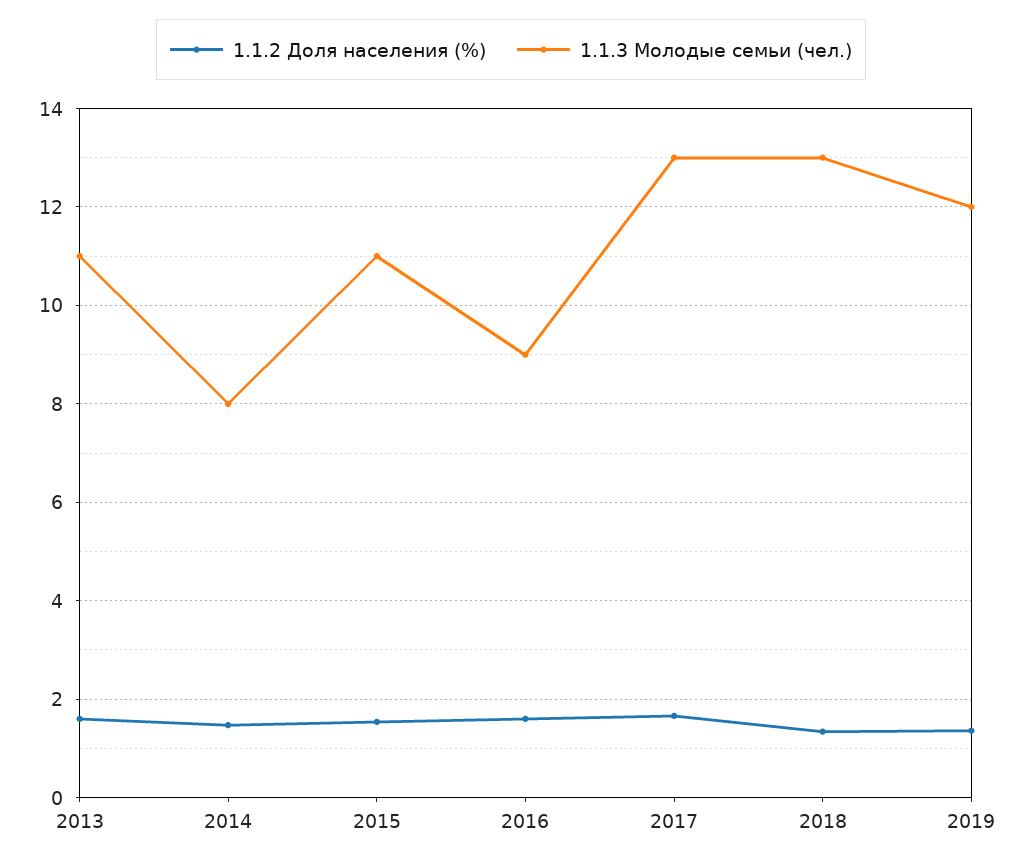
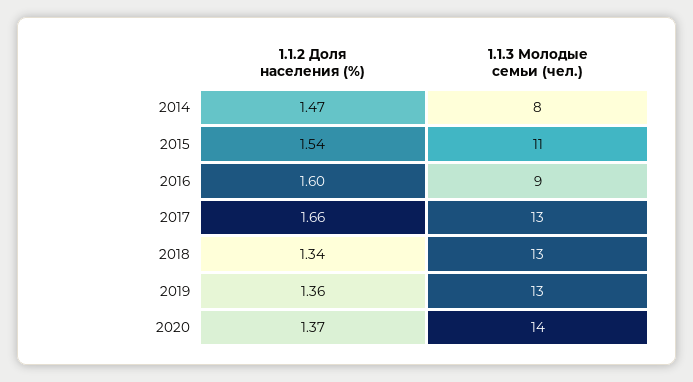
1.1.2 Доля населения (%), 2013: 1.6 -> none
1.1.3 Молодые семьи (чел.), 2013: 11 -> none
1.1.3 Молодые семьи (чел.), 2019: 12 -> 13
1.1.2 Доля населения (%), 2020: none -> 1.37
1.1.3 Молодые семьи (чел.), 2020: none -> 14

